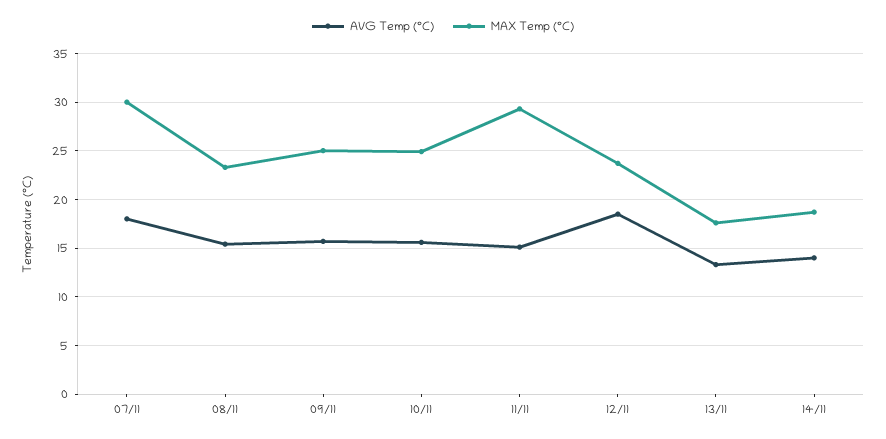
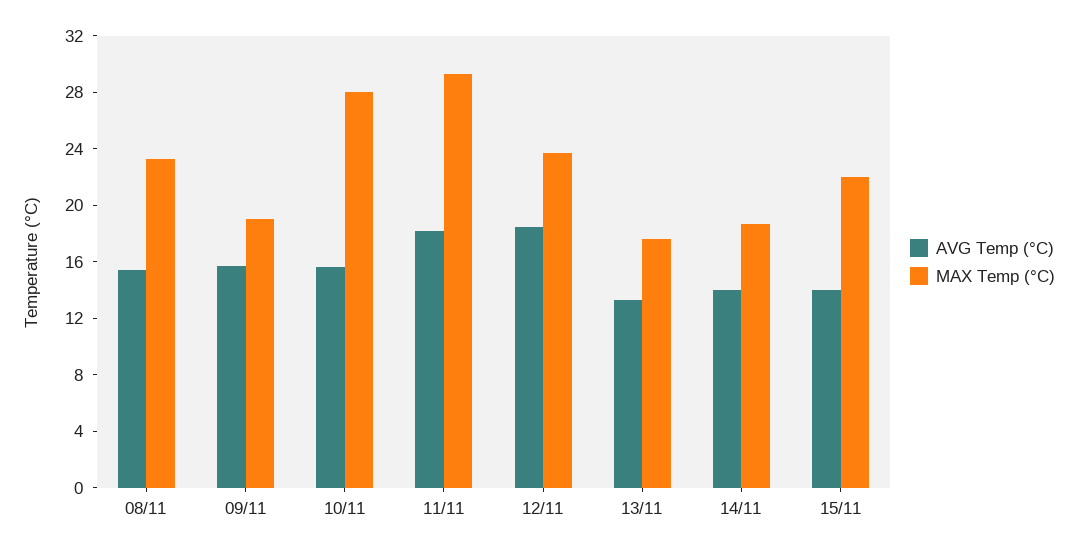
AVG Temp (°C), 07/11: 18 -> none
MAX Temp (°C), 07/11: 30 -> none
MAX Temp (°C), 09/11: 25 -> 19
MAX Temp (°C), 10/11: 25 -> 28
AVG Temp (°C), 11/11: 15 -> 18
AVG Temp (°C), 15/11: none -> 14
MAX Temp (°C), 15/11: none -> 22

